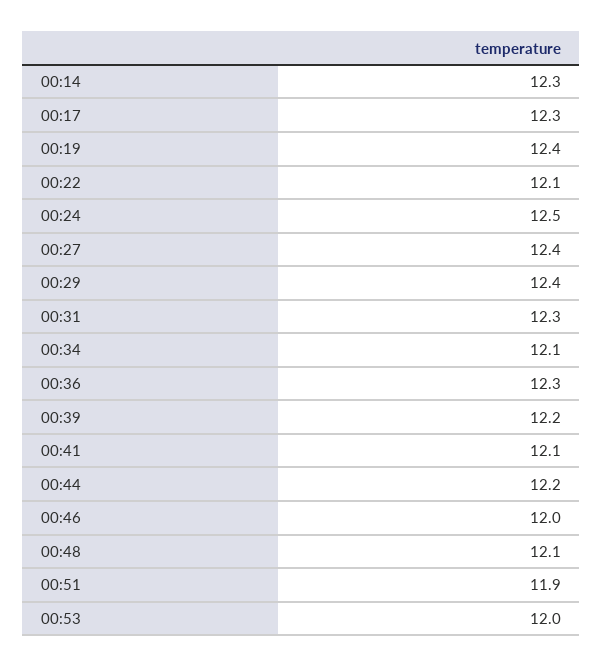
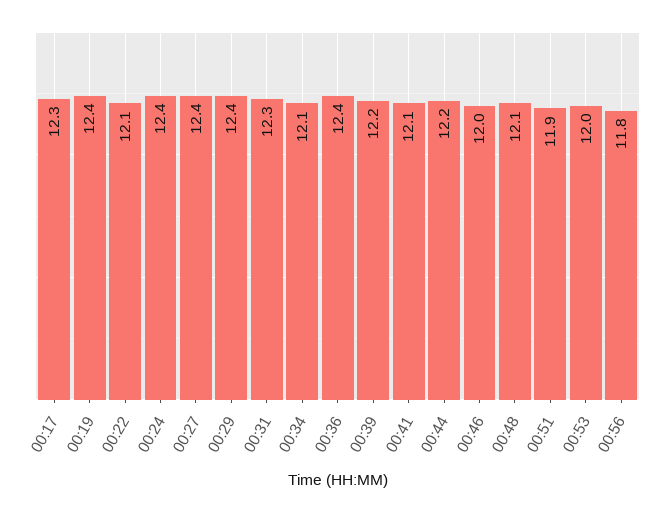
00:14: 12.3 -> none
00:24: 12.5 -> 12.4
00:36: 12.3 -> 12.4
00:56: none -> 11.8

